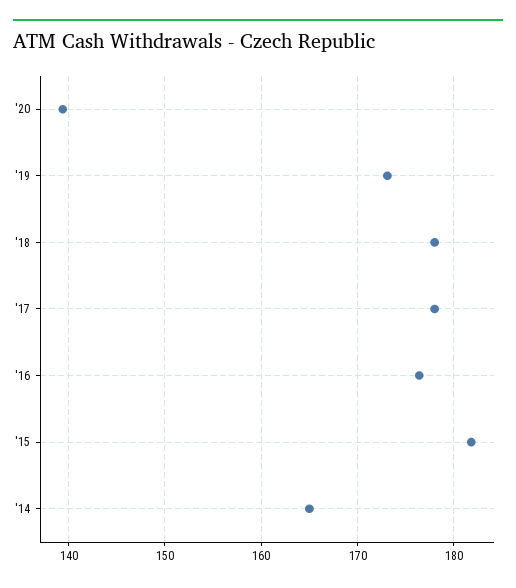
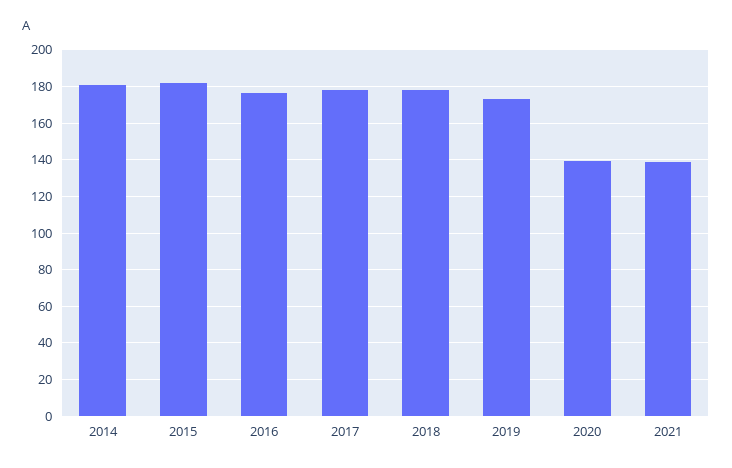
'14: 165 -> 180
2021: none -> 140

